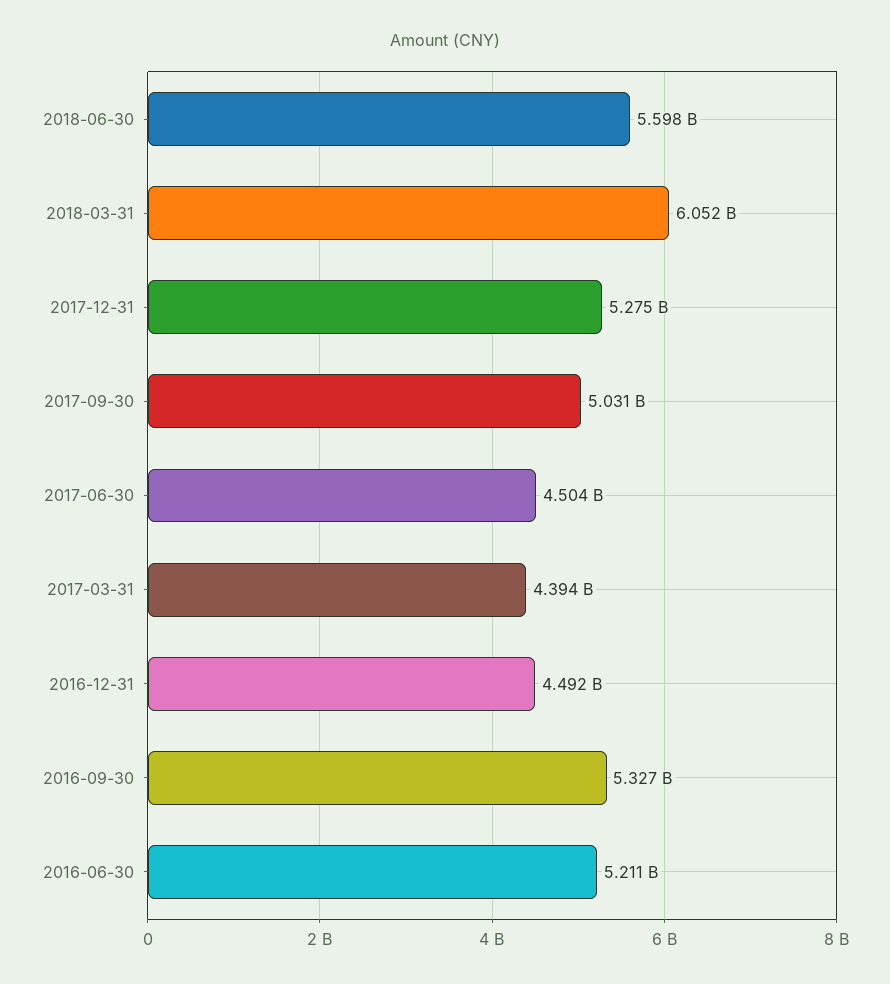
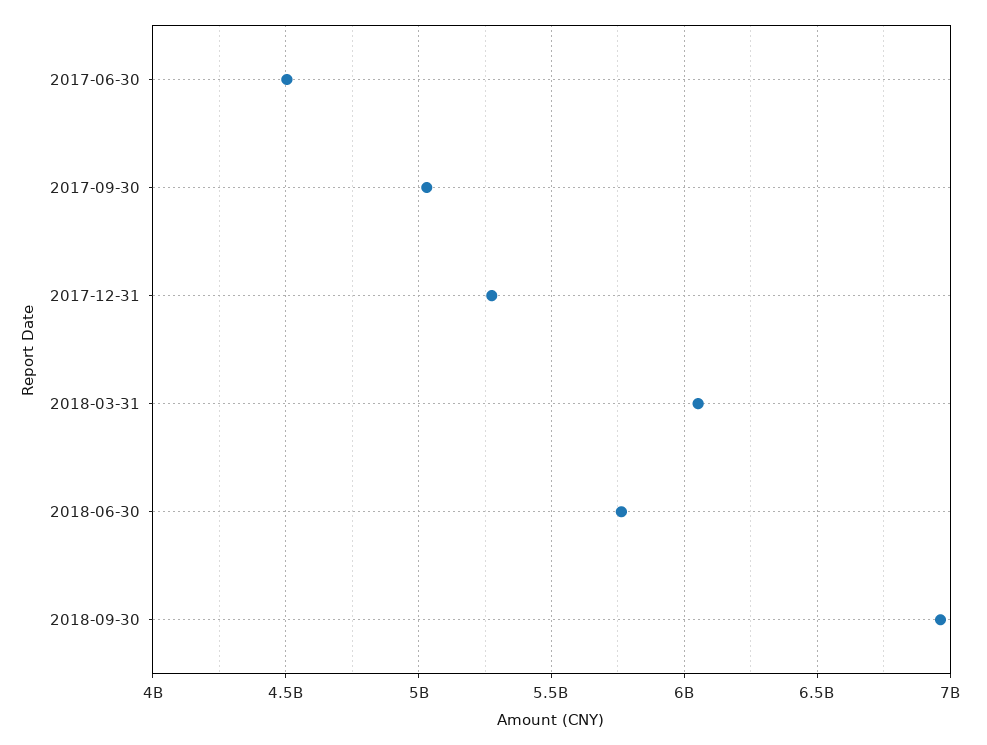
2018-06-30: 5598000000 -> 5750000000
2017-03-31: 4394000000 -> none
2016-12-31: 4492000000 -> none
2016-09-30: 5327000000 -> none
2016-06-30: 5211000000 -> none
2018-09-30: none -> 6950000000

